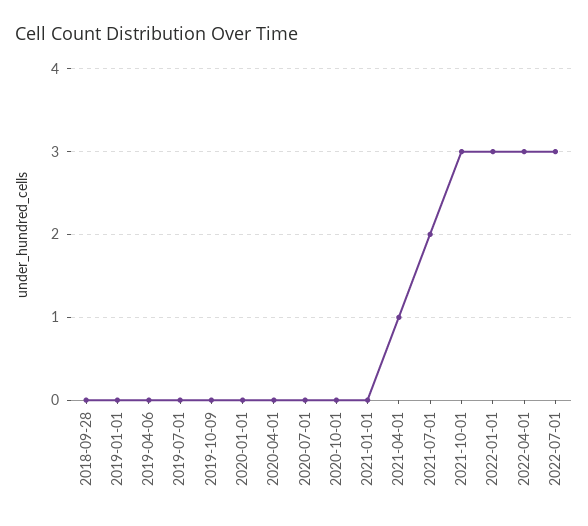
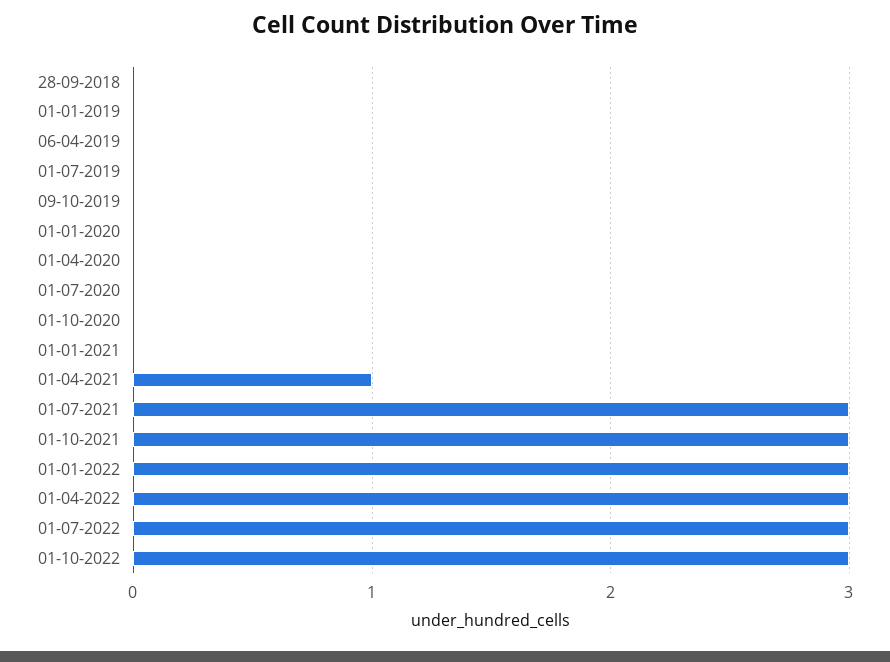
2021-07-01: 2 -> 3
01-10-2022: none -> 3

